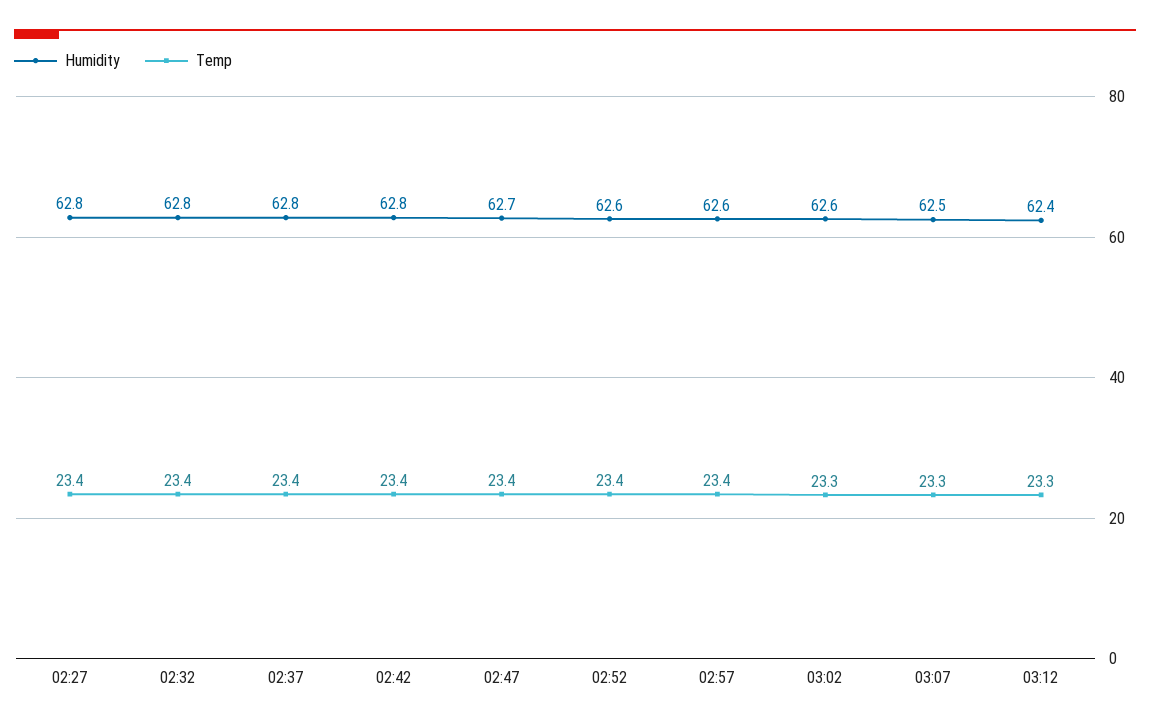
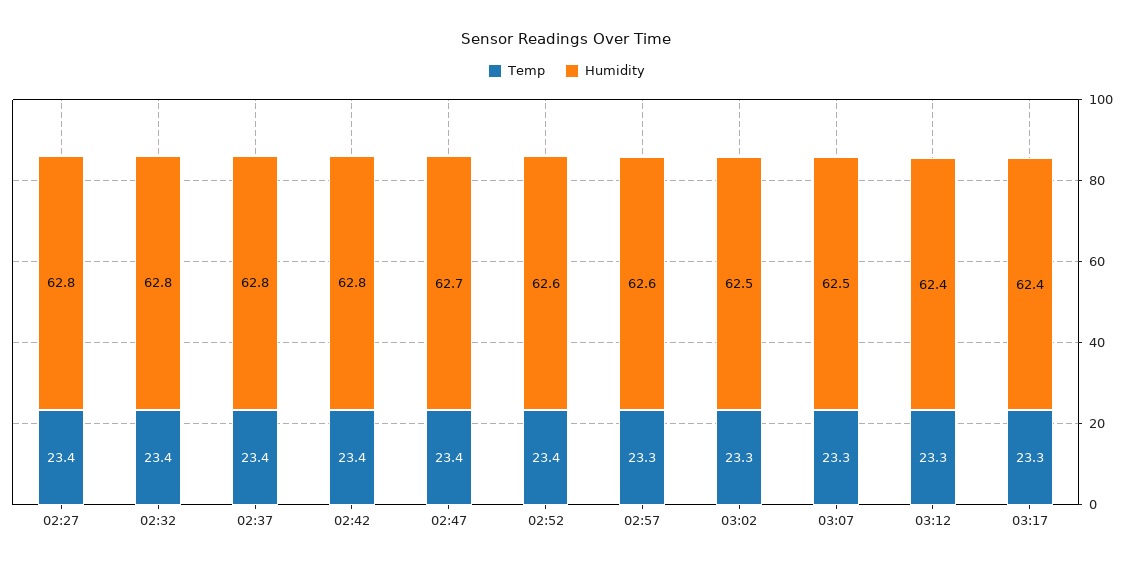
Temp, 02:57: 23.4 -> 23.3
Humidity, 03:02: 62.6 -> 62.5
Temp, 03:17: none -> 23.3
Humidity, 03:17: none -> 62.4

